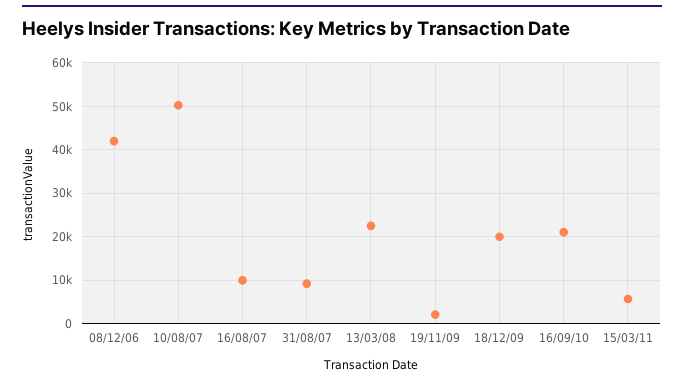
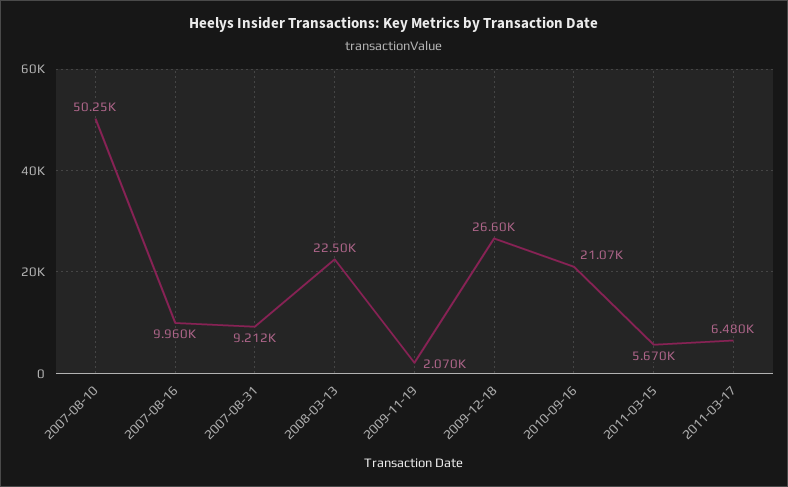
08/12/06: 42000 -> none
18/12/09: 20000 -> 26600
2011-03-17: none -> 6480

